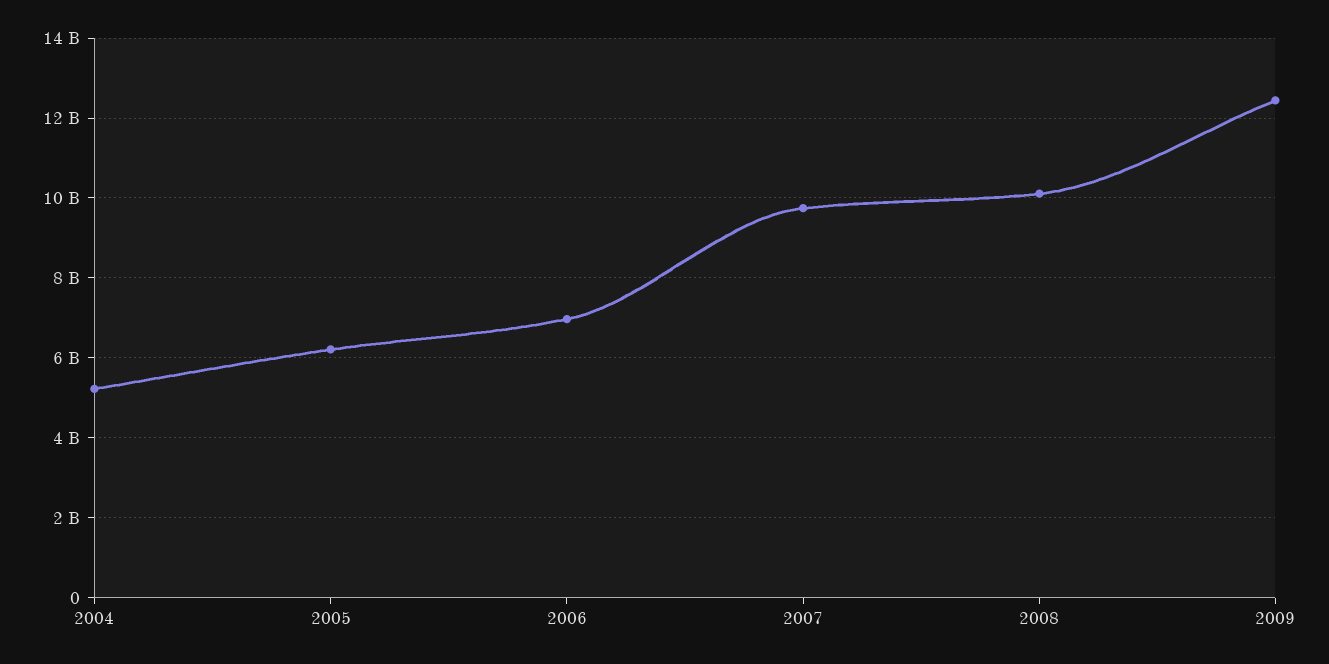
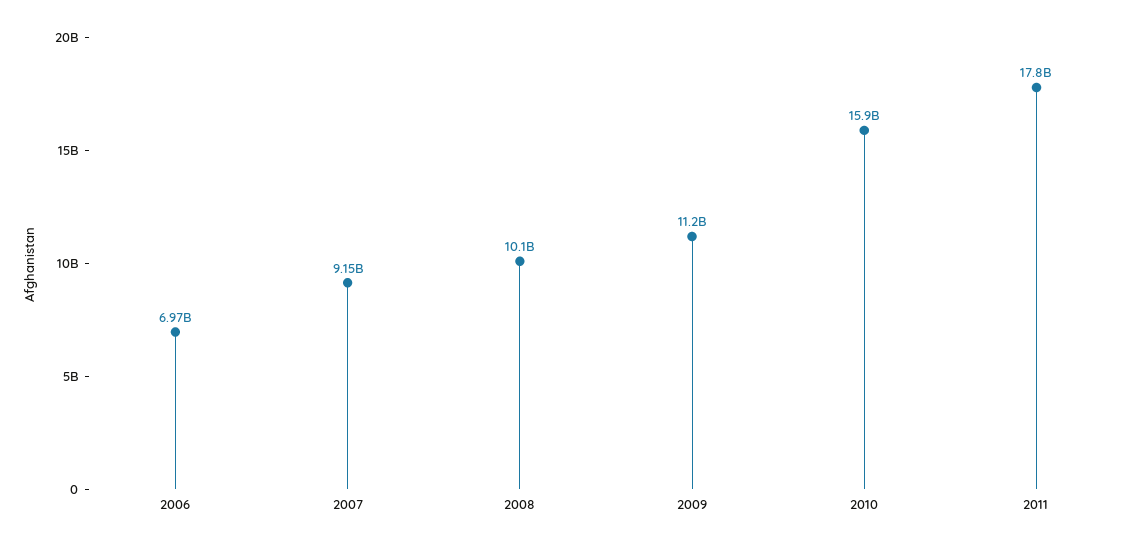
2004: 5200000000 -> none
2005: 6200000000 -> none
2007: 9800000000 -> 9150000000
2009: 12400000000 -> 11200000000
2010: none -> 15900000000
2011: none -> 17800000000

